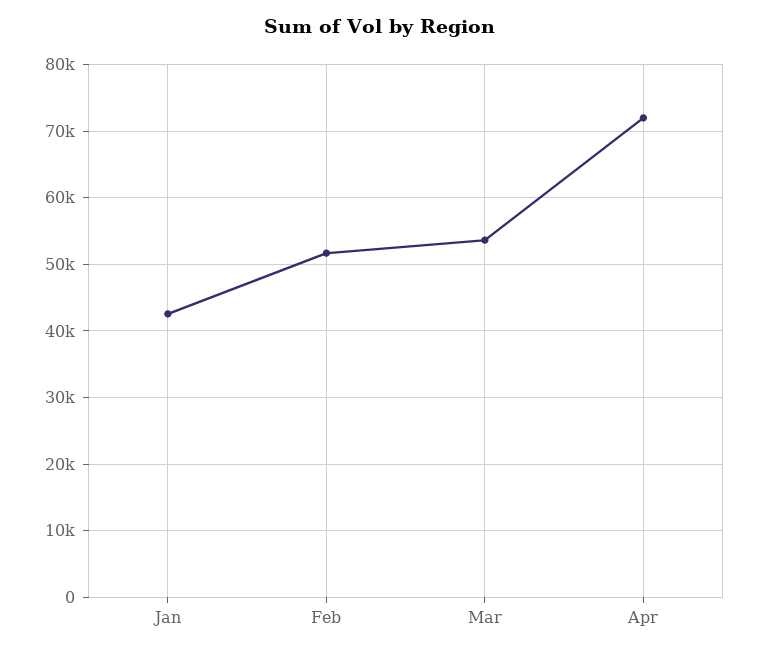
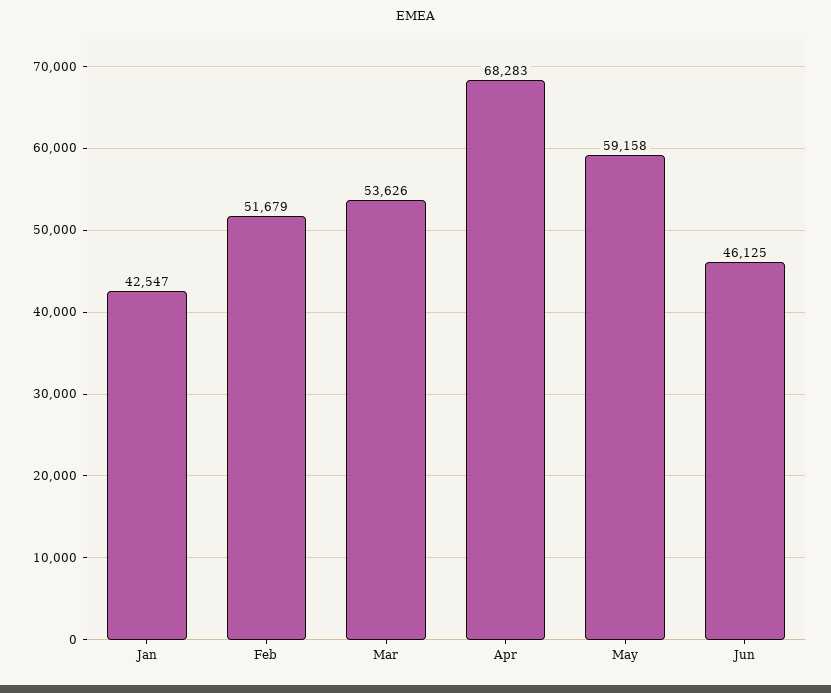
Apr: 72000 -> 68283
May: none -> 59158
Jun: none -> 46125

